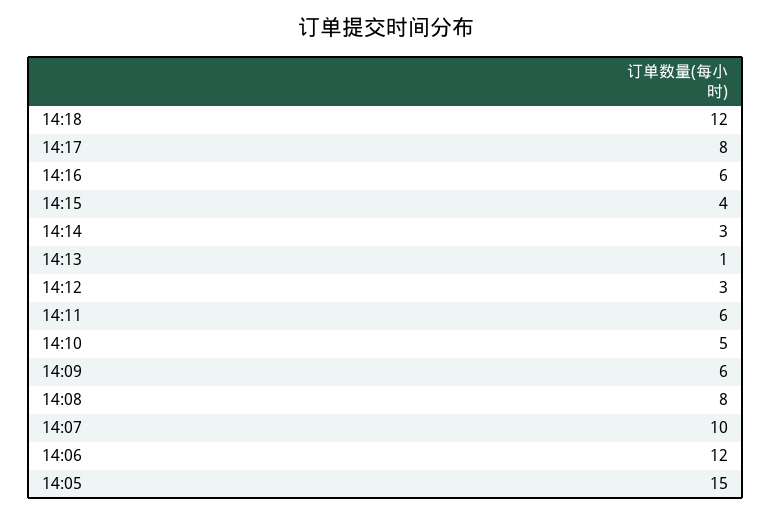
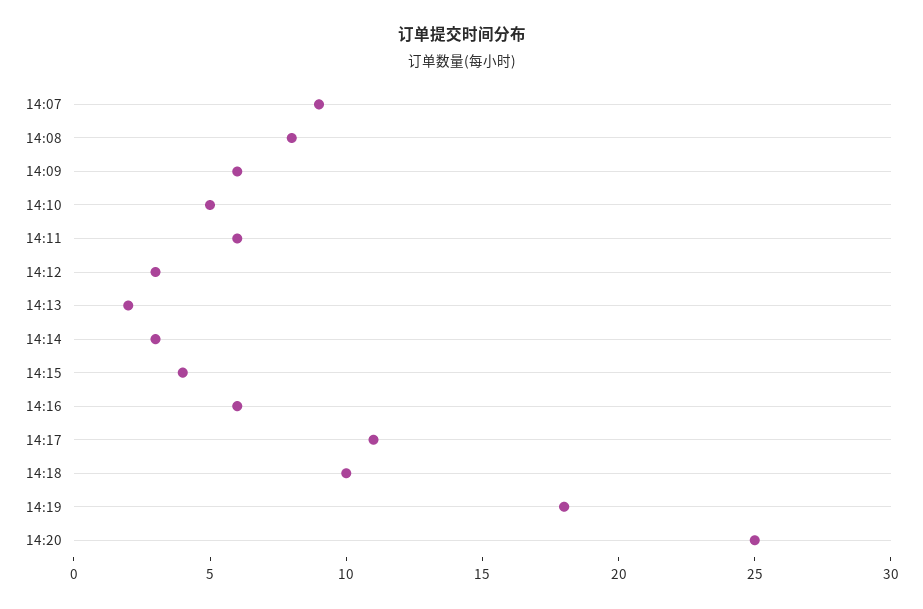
14:18: 12 -> 10
14:17: 8 -> 11
14:13: 1 -> 2
14:07: 10 -> 9
14:06: 12 -> none
14:05: 15 -> none
14:19: none -> 18
14:20: none -> 25

